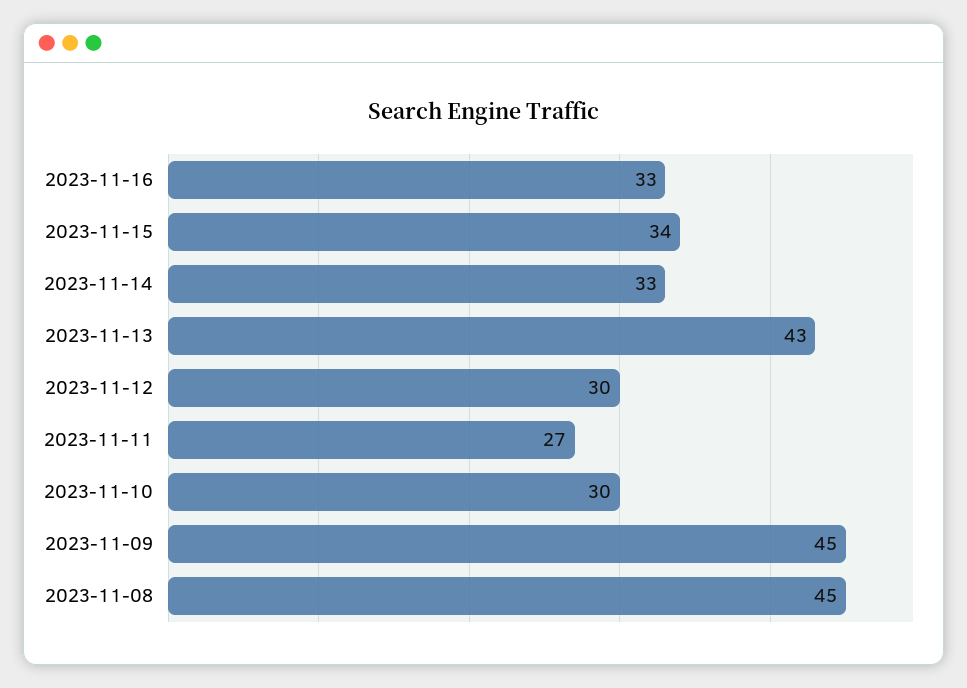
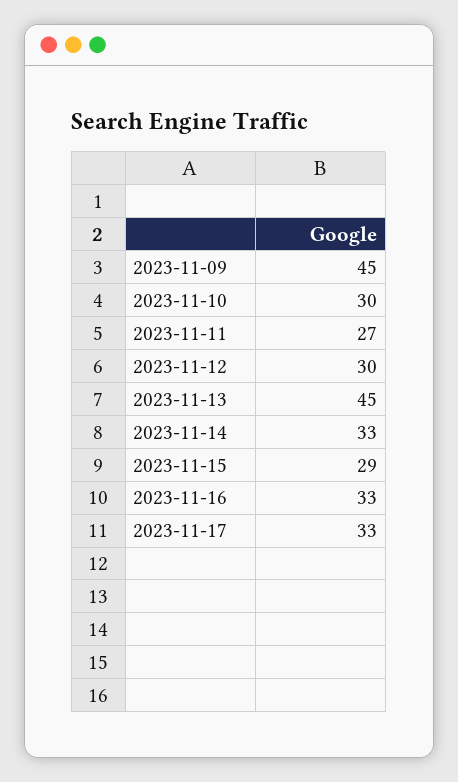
2023-11-15: 34 -> 29
2023-11-13: 43 -> 45
2023-11-08: 45 -> none
2023-11-17: none -> 33

